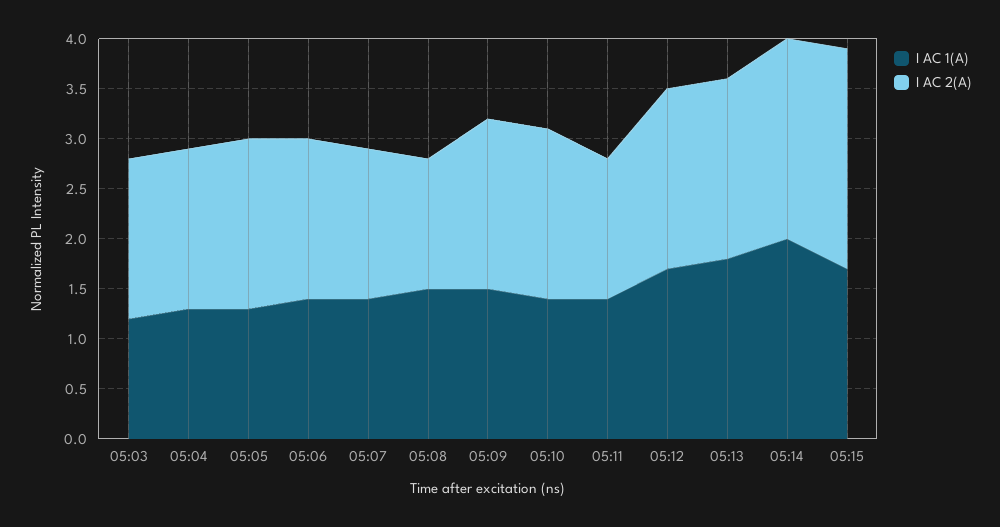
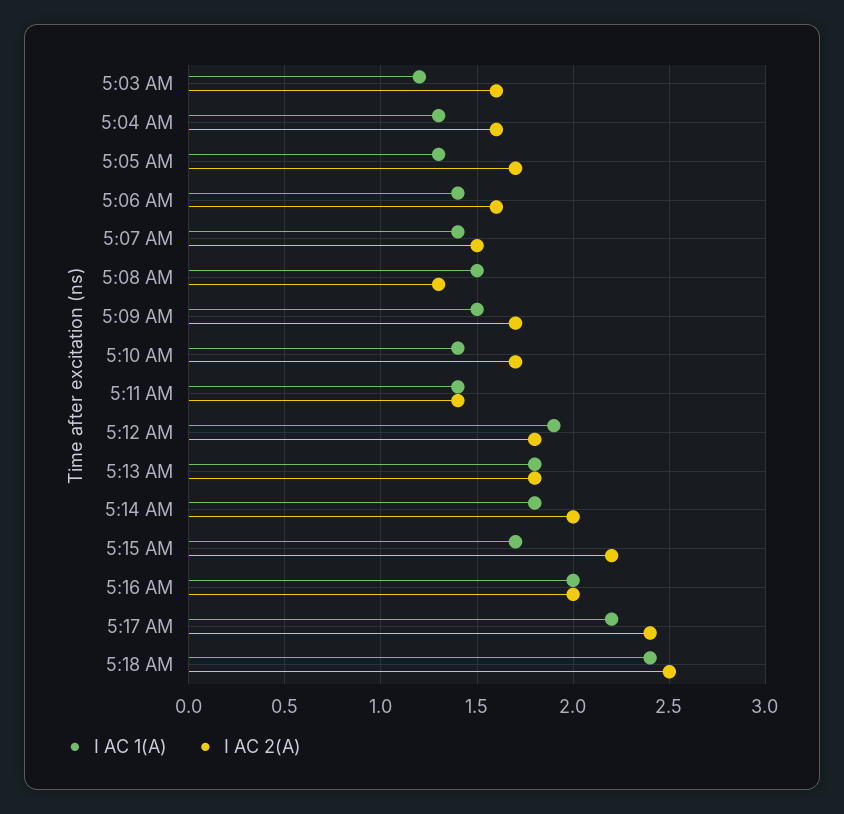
I AC 1(A), 05:12: 1.7 -> 1.9
I AC 1(A), 05:14: 2 -> 1.8
I AC 1(A), 5:16 AM: none -> 2
I AC 2(A), 5:16 AM: none -> 2
I AC 1(A), 5:17 AM: none -> 2.2
I AC 2(A), 5:17 AM: none -> 2.4
I AC 1(A), 5:18 AM: none -> 2.4
I AC 2(A), 5:18 AM: none -> 2.5

